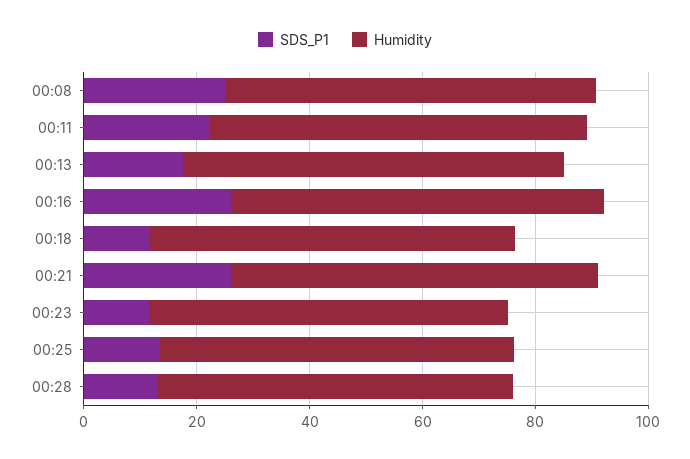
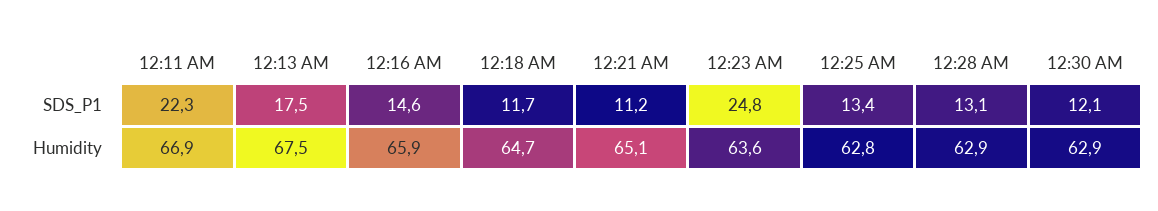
SDS_P1, 00:08: 25 -> none
Humidity, 00:08: 65 -> none
SDS_P1, 00:16: 25 -> 14.6
SDS_P1, 00:21: 25 -> 11.2
SDS_P1, 00:23: 10 -> 24.8
SDS_P1, 12:30 AM: none -> 12.1
Humidity, 12:30 AM: none -> 62.9

